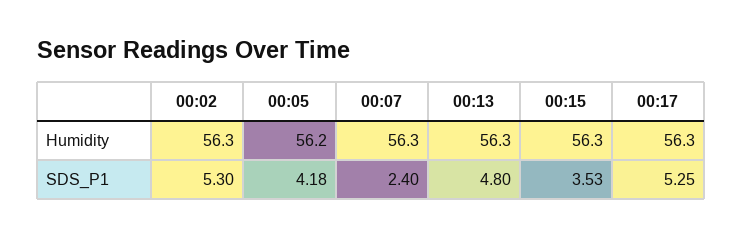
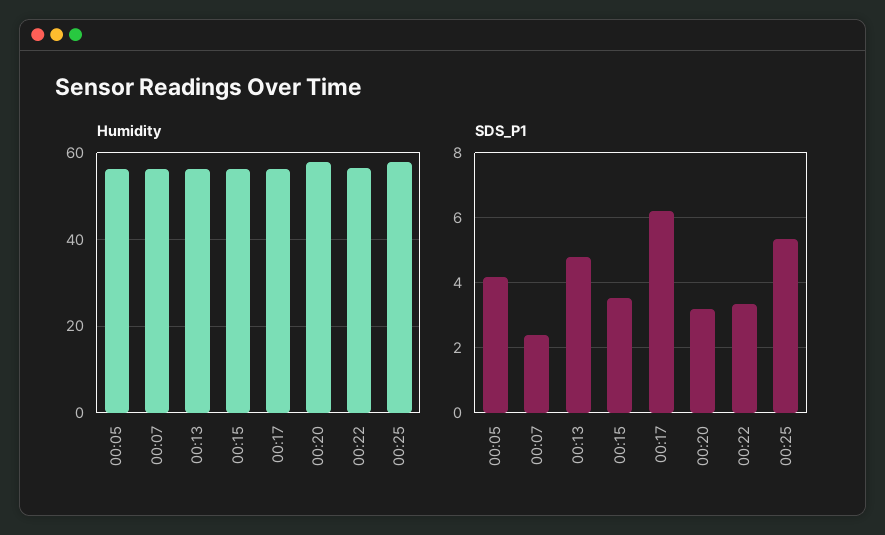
Humidity, 00:02: 56.3 -> none
SDS_P1, 00:02: 5.3 -> none
SDS_P1, 00:17: 5.25 -> 6.2
Humidity, 00:20: none -> 58
Humidity, 00:22: none -> 56
Humidity, 00:25: none -> 58
SDS_P1, 00:20: none -> 3.2
SDS_P1, 00:22: none -> 3.4
SDS_P1, 00:25: none -> 5.4

